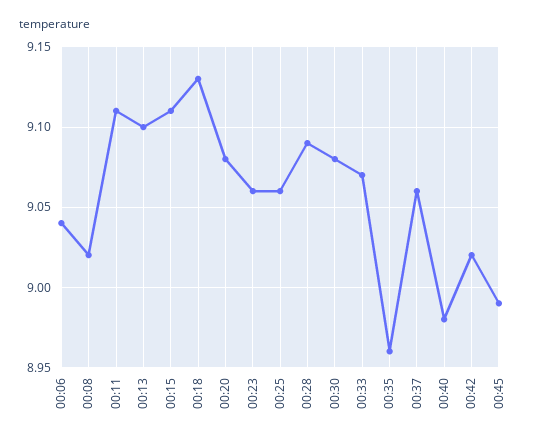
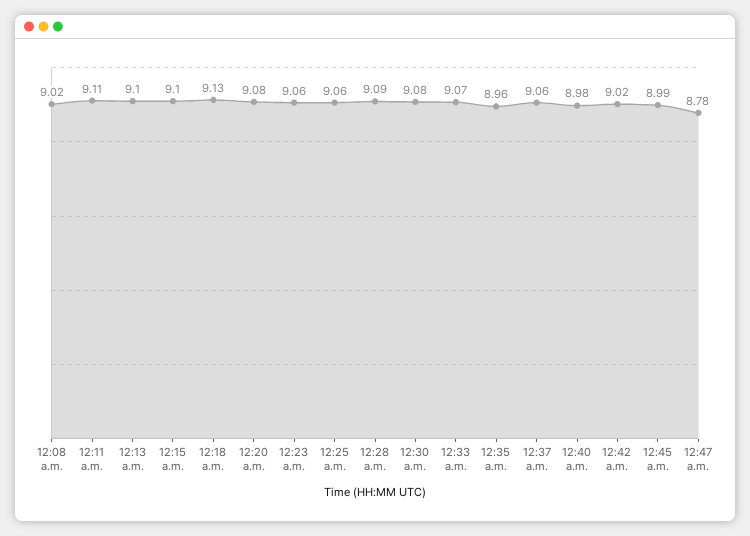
00:06: 9.04 -> none
00:15: 9.11 -> 9.1
12:47 a.m.: none -> 8.78

